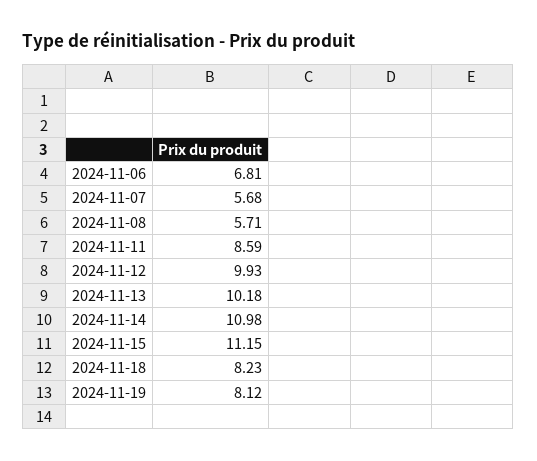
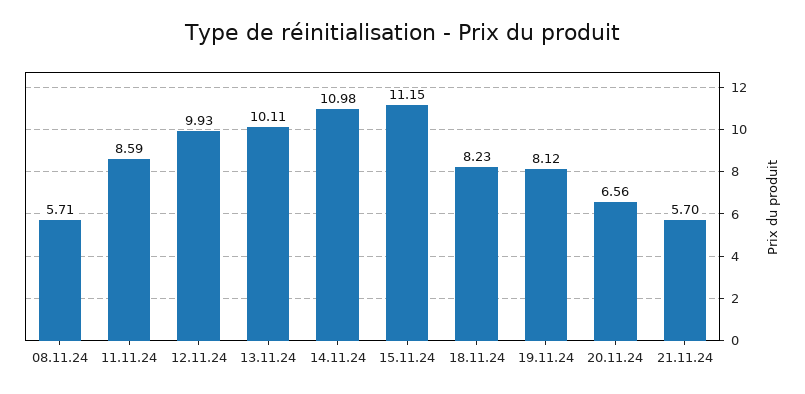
2024-11-06: 6.81 -> none
2024-11-07: 5.68 -> none
2024-11-13: 10.18 -> 10.11
20.11.24: none -> 6.56
21.11.24: none -> 5.7

